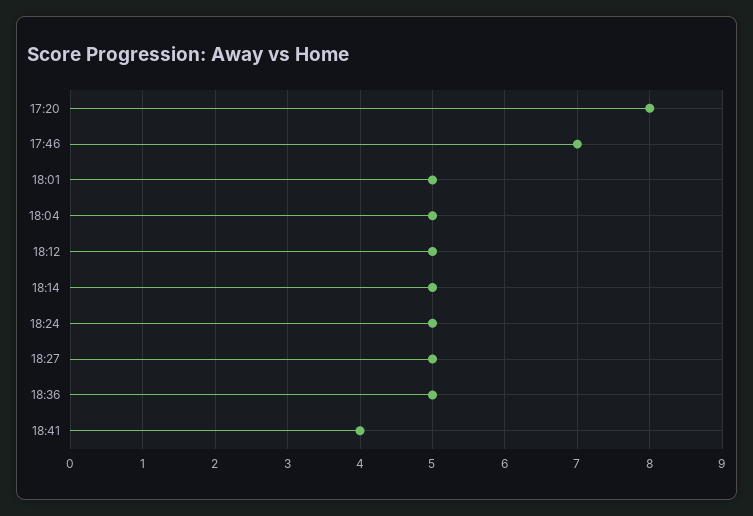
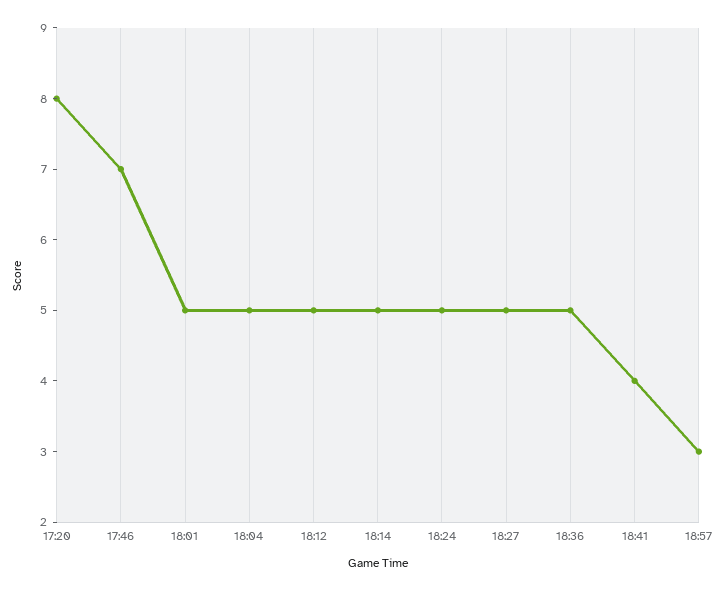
18:57: none -> 3

